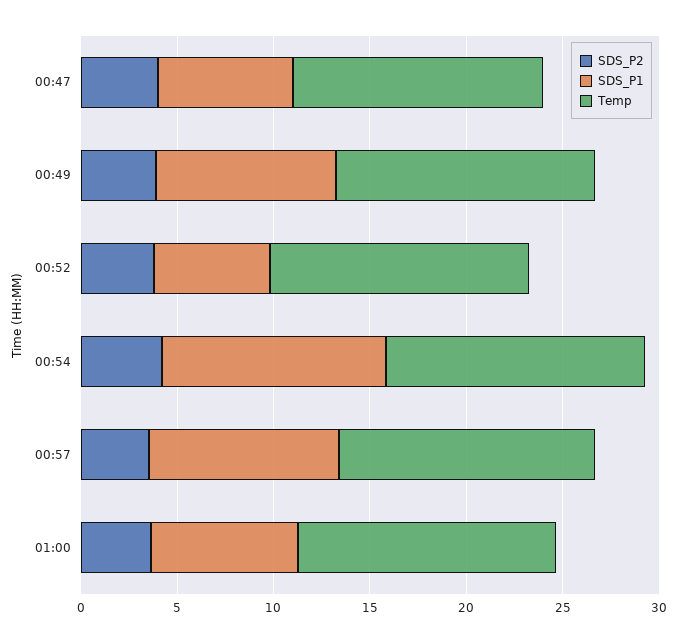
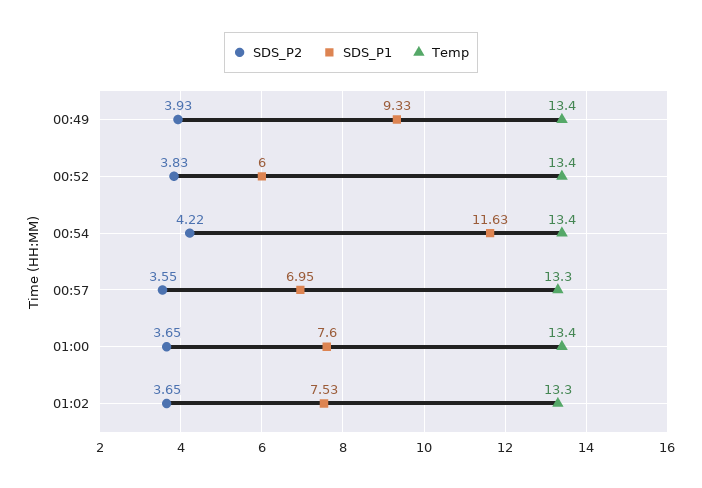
SDS_P2, 00:47: 4 -> none
SDS_P1, 00:47: 7 -> none
Temp, 00:47: 13 -> none
SDS_P1, 00:57: 10 -> 6.95
SDS_P2, 01:02: none -> 3.65
SDS_P1, 01:02: none -> 7.53
Temp, 01:02: none -> 13.3

